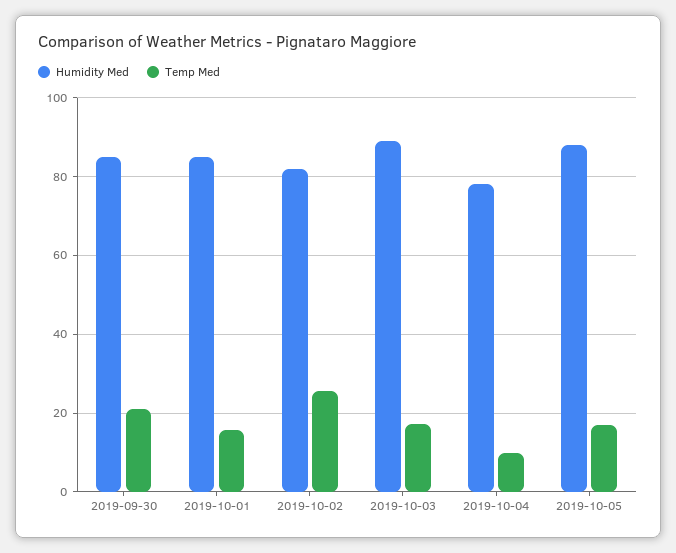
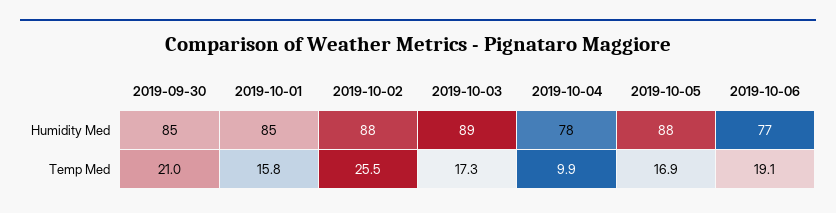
Humidity Med, 2019-10-02: 82 -> 88
Humidity Med, 2019-10-06: none -> 77
Temp Med, 2019-10-06: none -> 19.1

